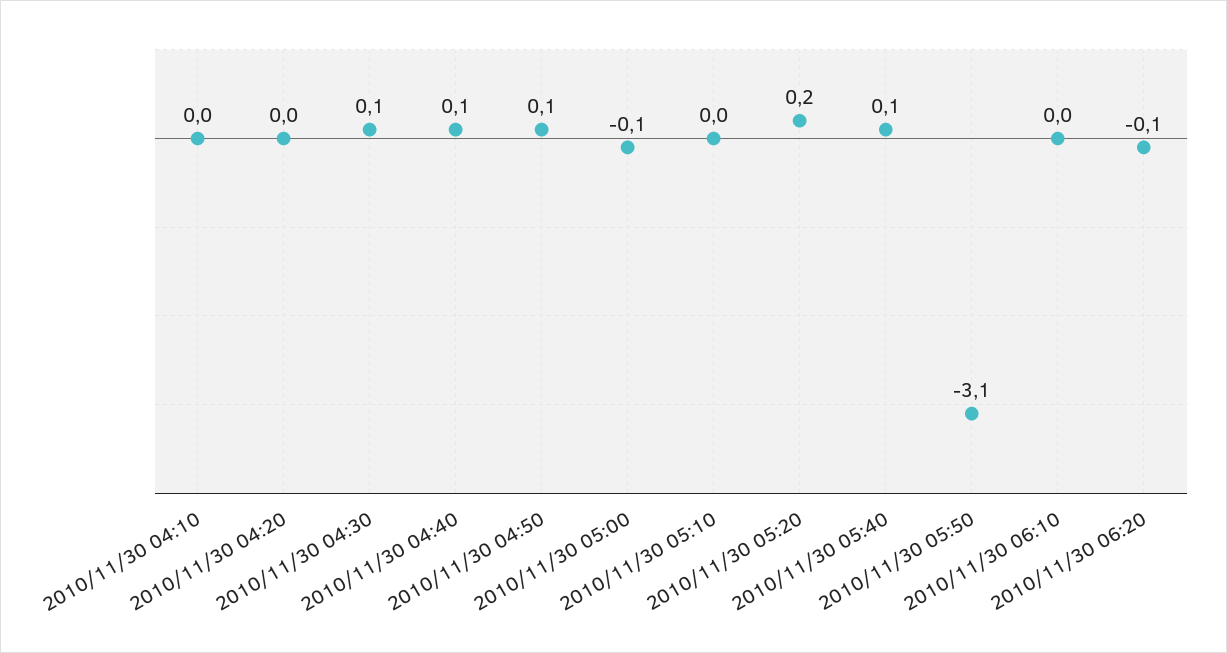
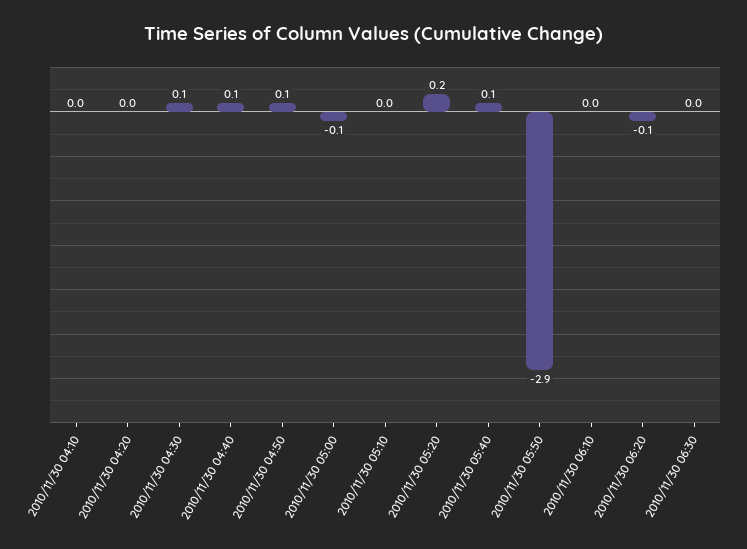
2010/11/30 05:50: -3.1 -> -2.9
2010/11/30 06:30: none -> 0

